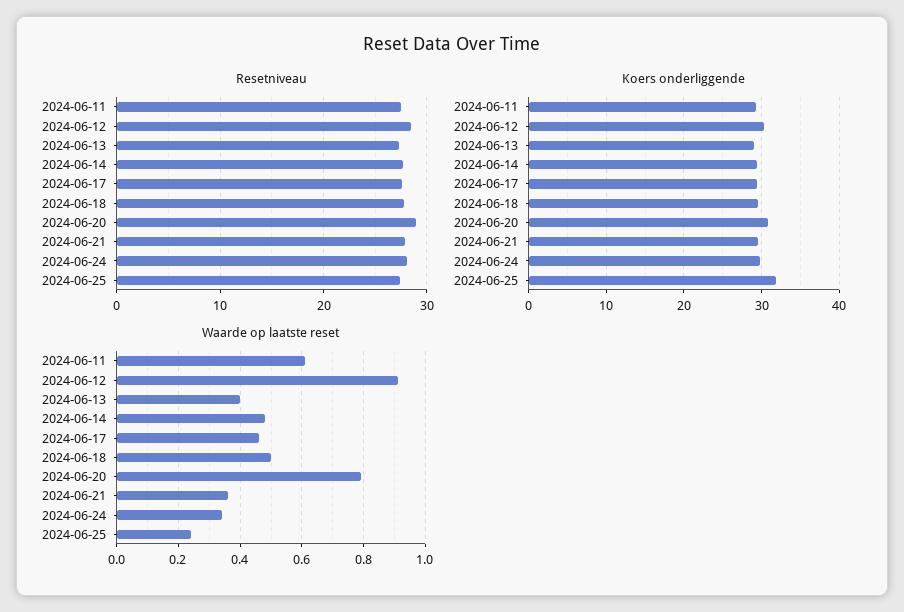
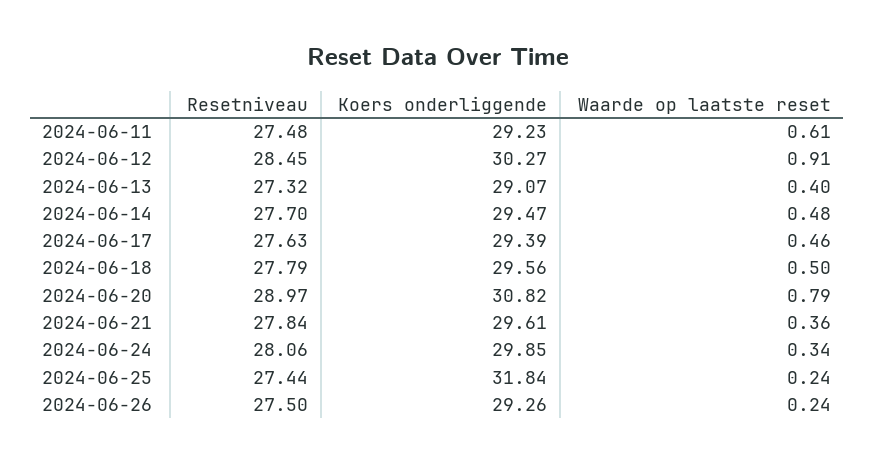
Resetniveau, 2024-06-26: none -> 27.5
Koers onderliggende, 2024-06-26: none -> 29.26
Waarde op laatste reset, 2024-06-26: none -> 0.24

